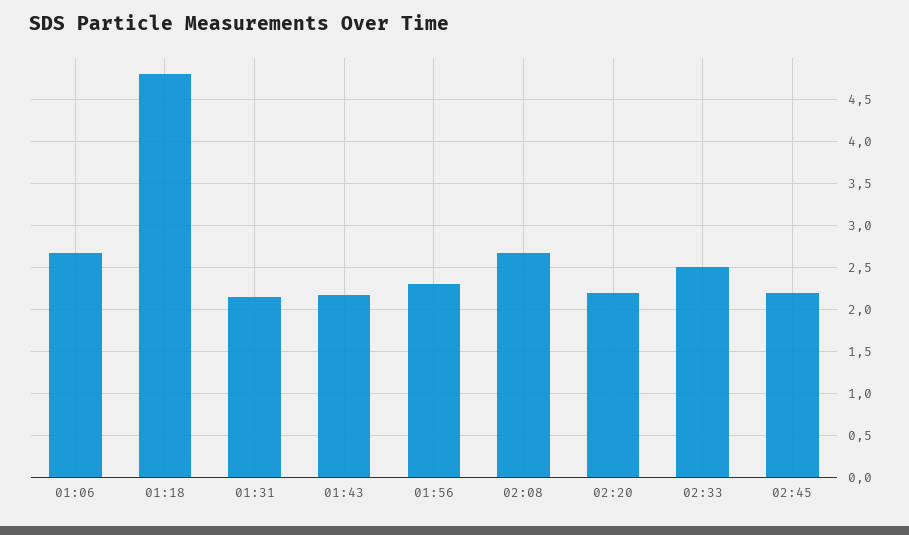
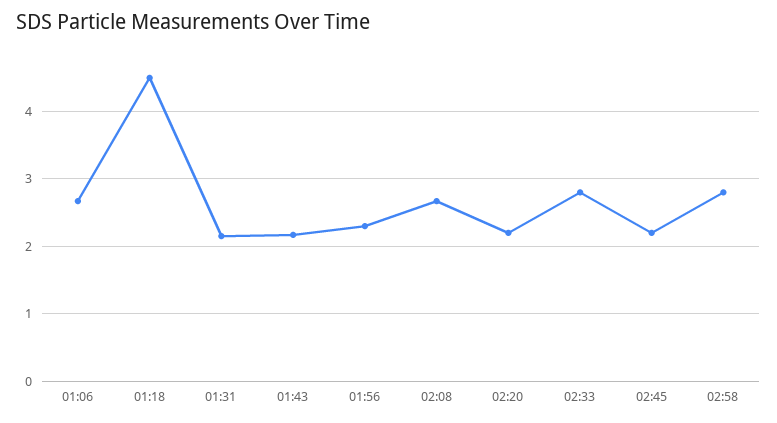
01:18: 4.8 -> 4.5
02:33: 2.5 -> 2.8
02:58: none -> 2.8

